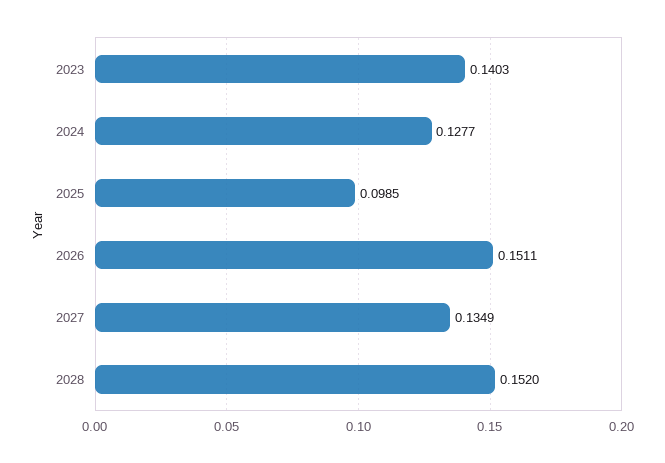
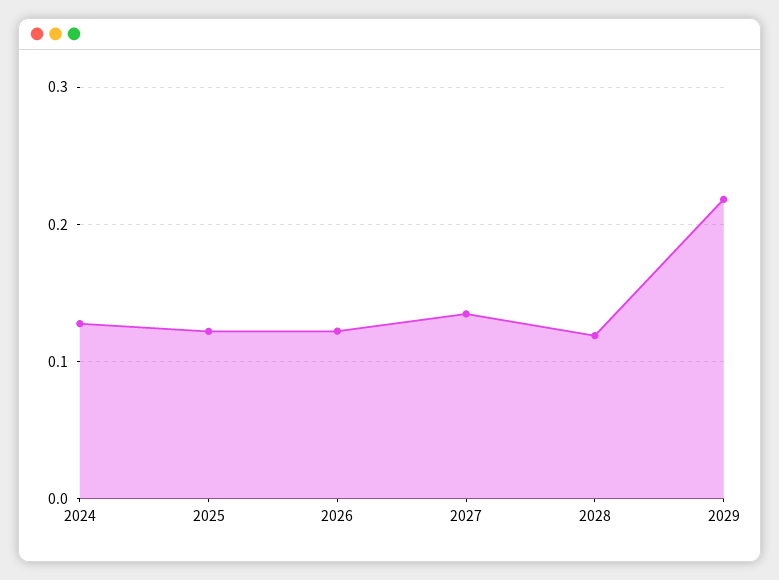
2023: 0.1403 -> none
2025: 0.0985 -> 0.12
2026: 0.1511 -> 0.12
2028: 0.152 -> 0.12
2029: none -> 0.22

